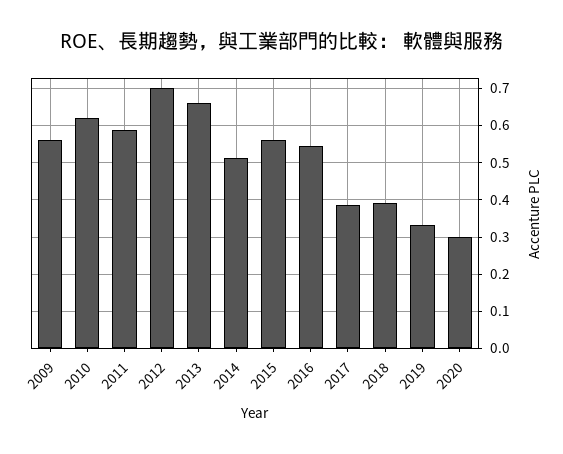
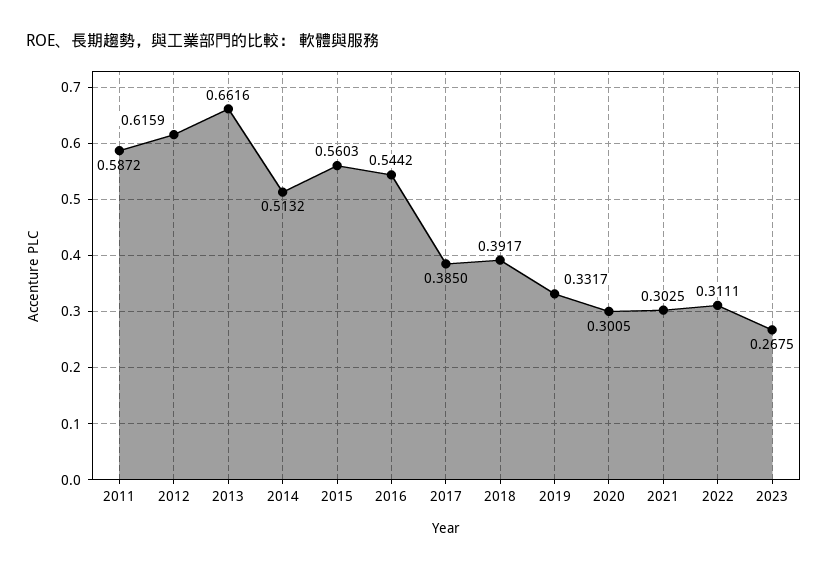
2009: 0.56 -> none
2010: 0.62 -> none
2012: 0.7 -> 0.6159
2021: none -> 0.3025
2022: none -> 0.3111
2023: none -> 0.2675

